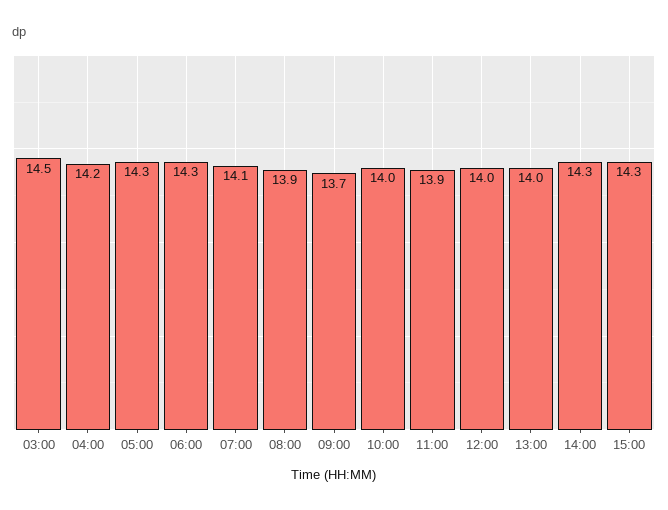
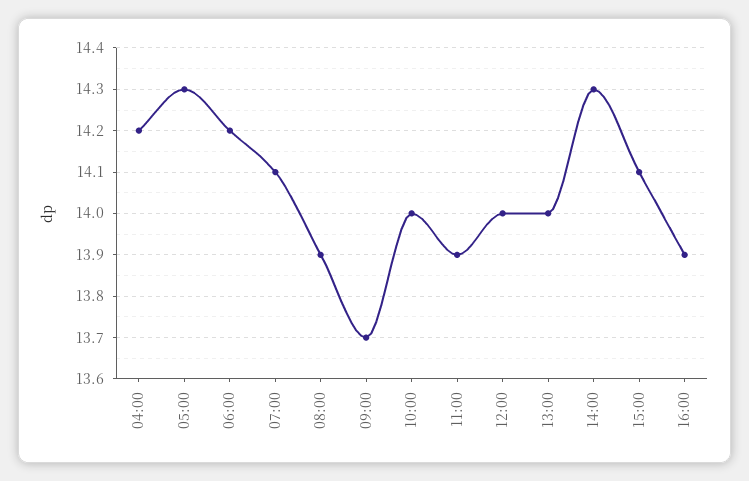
03:00: 14.5 -> none
06:00: 14.3 -> 14.2
15:00: 14.3 -> 14.1
16:00: none -> 13.9

